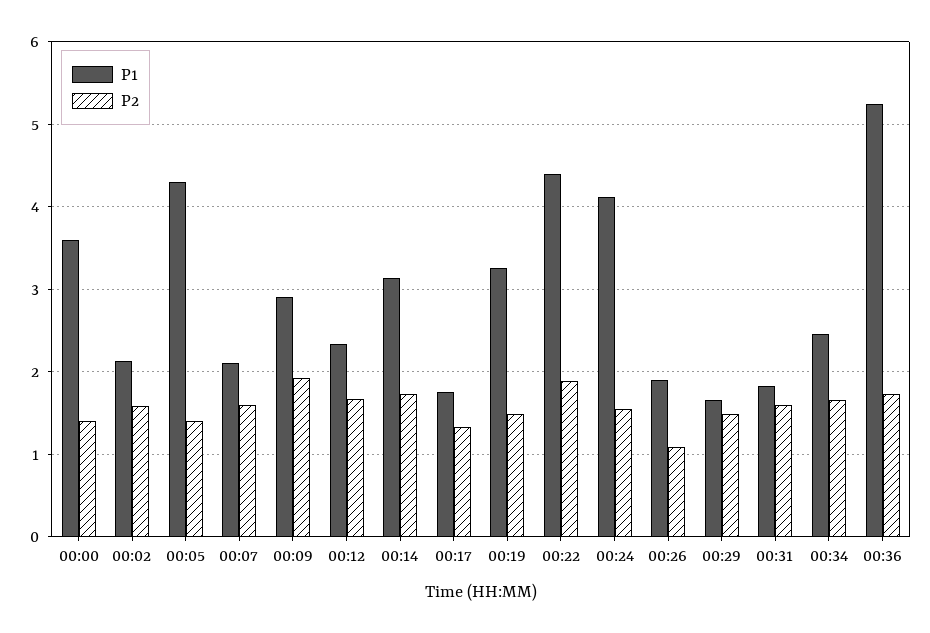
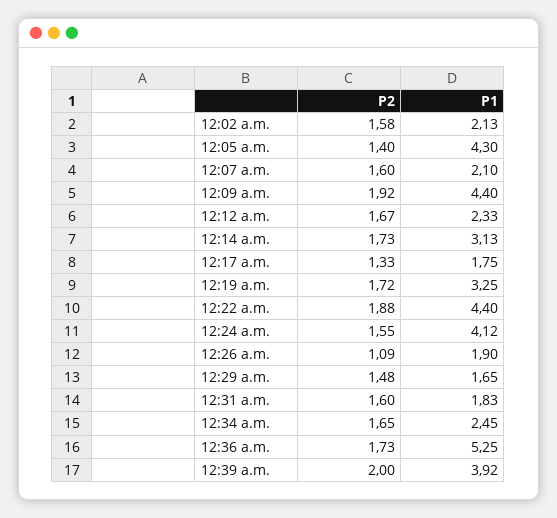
P1, 00:00: 3.6 -> none
P2, 00:00: 1.4 -> none
P1, 00:09: 2.9 -> 4.4
P2, 00:19: 1.5 -> 1.72
P2, 12:39 a.m.: none -> 2
P1, 12:39 a.m.: none -> 3.92

